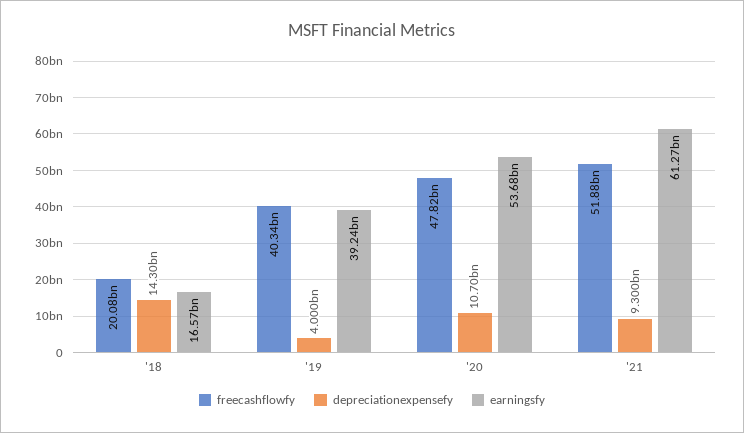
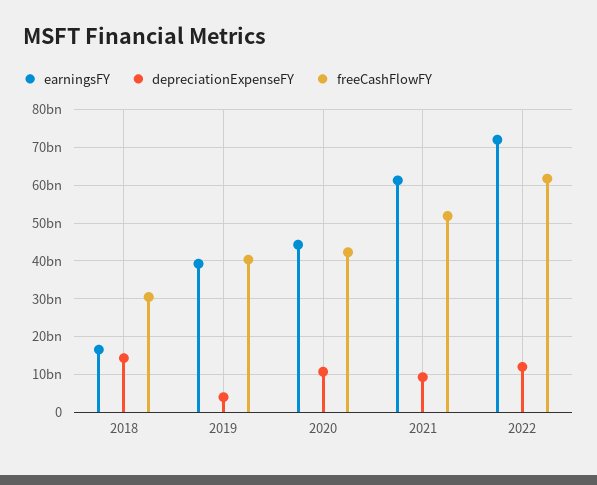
freecashflowfy, '18: 20080000000 -> 30000000000
freecashflowfy, '20: 47820000000 -> 42000000000
earningsfy, '20: 53680000000 -> 44000000000
earningsfy, 2022: none -> 72000000000
depreciationexpensefy, 2022: none -> 12000000000
freecashflowfy, 2022: none -> 62000000000

